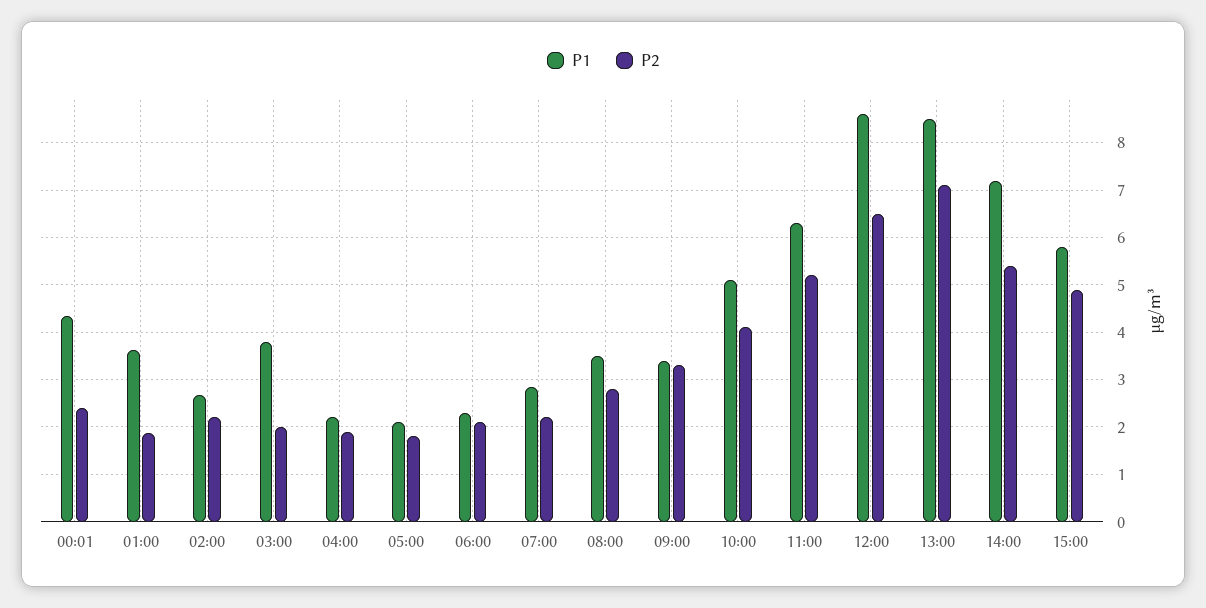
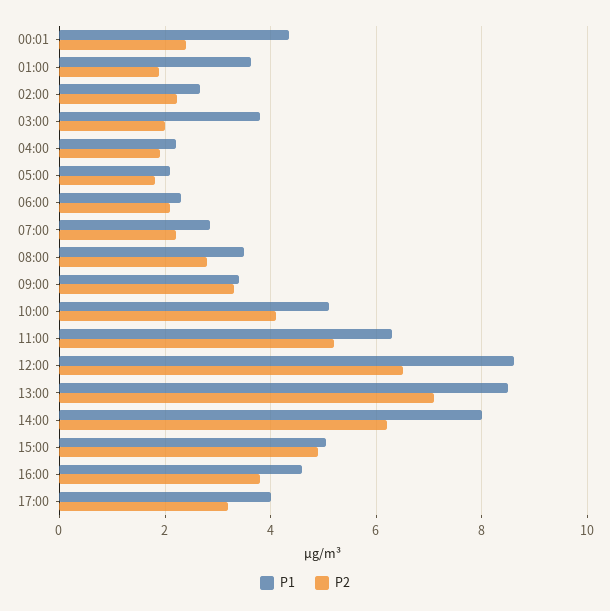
P1, 14:00: 7.2 -> 8
P2, 14:00: 5.4 -> 6.2
P1, 15:00: 5.8 -> 5
P1, 16:00: none -> 4.6
P2, 16:00: none -> 3.8
P1, 17:00: none -> 4
P2, 17:00: none -> 3.2

